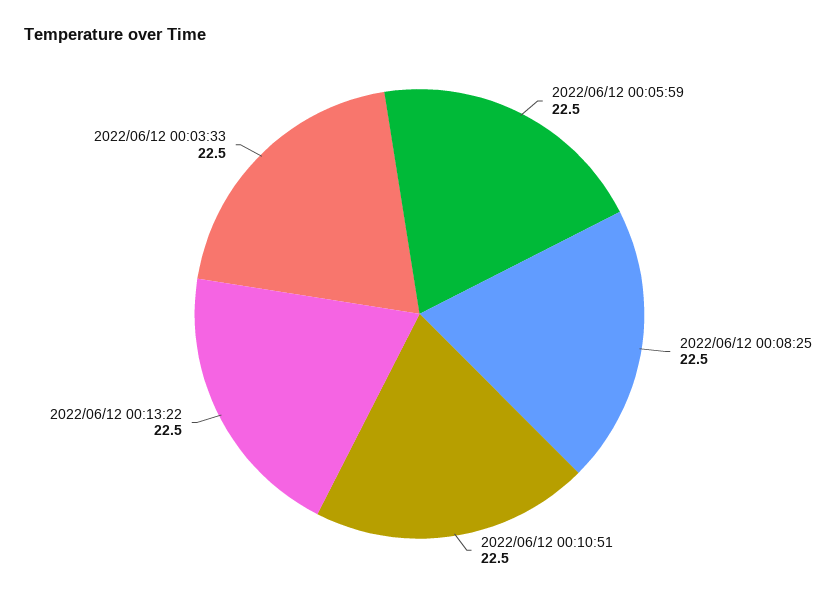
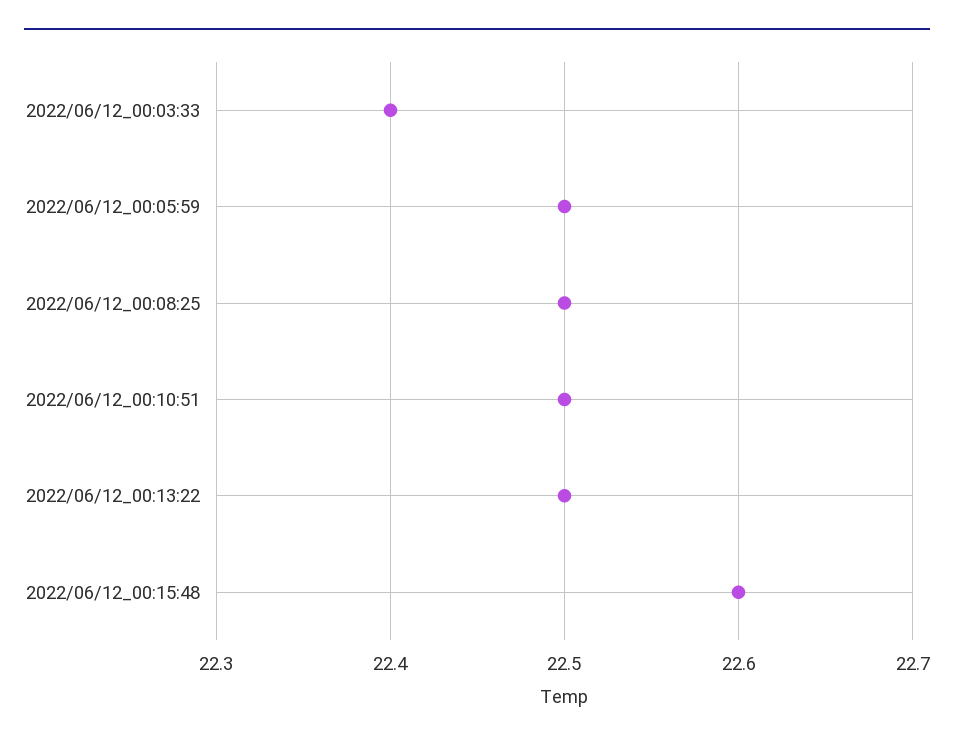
2022/06/12 00:03:33: 22.5 -> 22.4
2022/06/12_00:15:48: none -> 22.6

